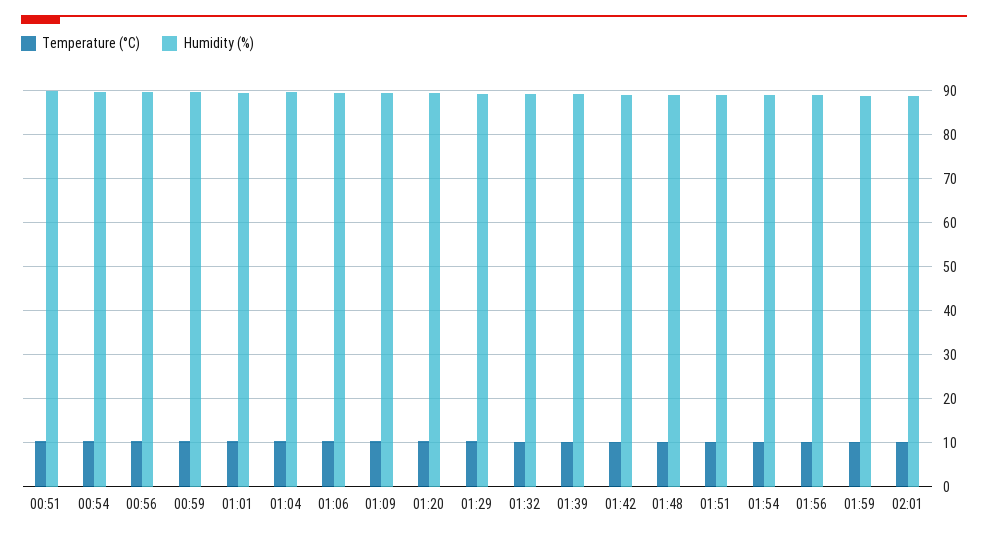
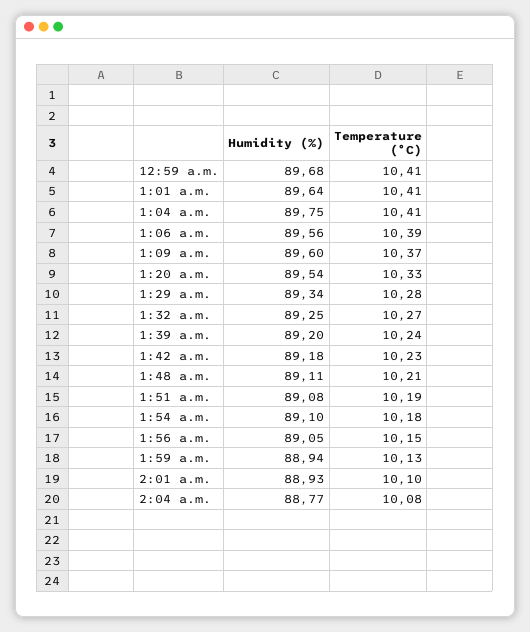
Temperature (°C), 00:51: 10 -> none
Humidity (%), 00:51: 90 -> none
Temperature (°C), 00:54: 10 -> none
Humidity (%), 00:54: 90 -> none
Temperature (°C), 00:56: 10 -> none
Humidity (%), 00:56: 90 -> none
Humidity (%), 2:04 a.m.: none -> 88.77
Temperature (°C), 2:04 a.m.: none -> 10.08

